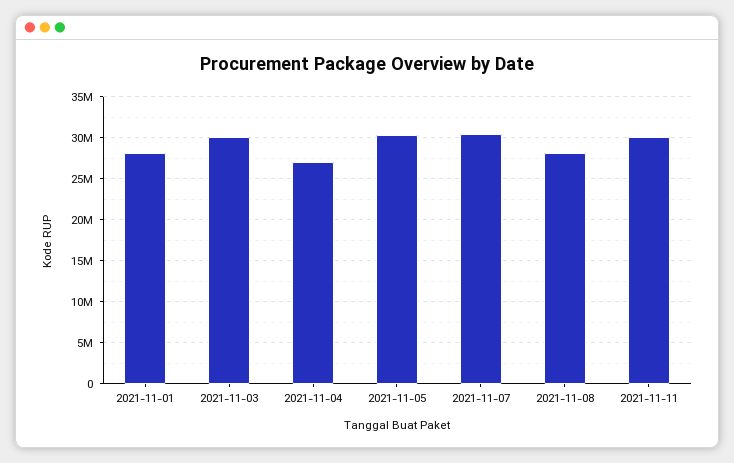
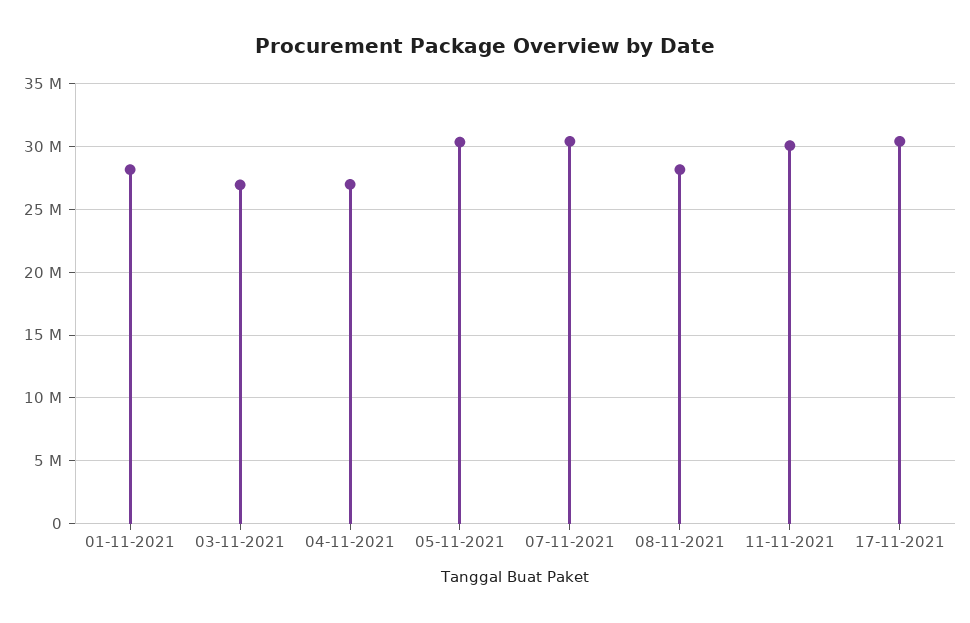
2021-11-03: 30000000 -> 27000000
17-11-2021: none -> 30500000

